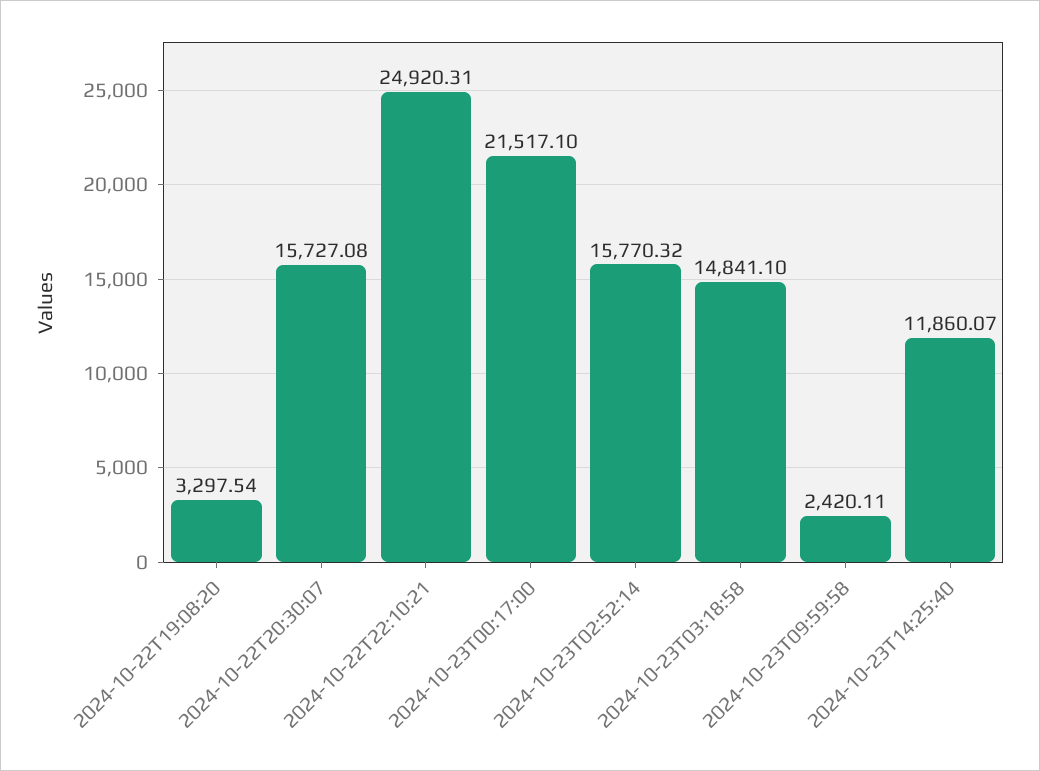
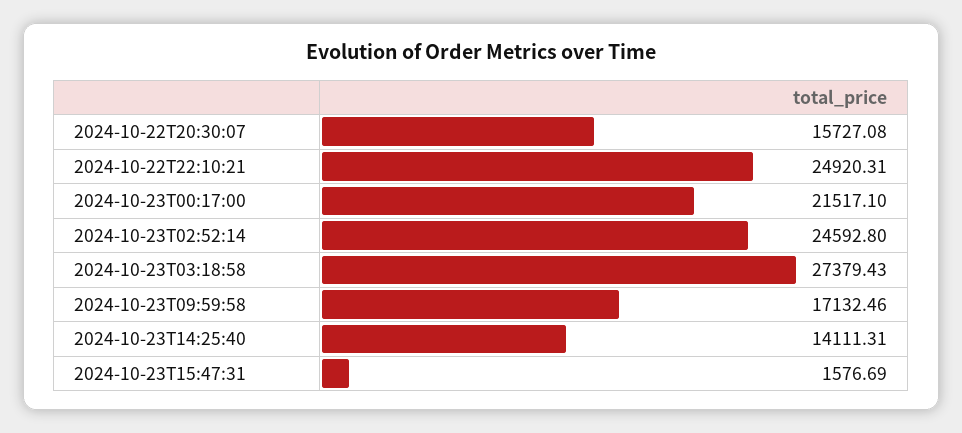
2024-10-22T19:08:20: 3297.54 -> none
2024-10-23T02:52:14: 15770.32 -> 24592.8
2024-10-23T03:18:58: 14841.1 -> 27379.43
2024-10-23T09:59:58: 2420.11 -> 17132.46
2024-10-23T14:25:40: 11860.07 -> 14111.31
2024-10-23T15:47:31: none -> 1576.69

